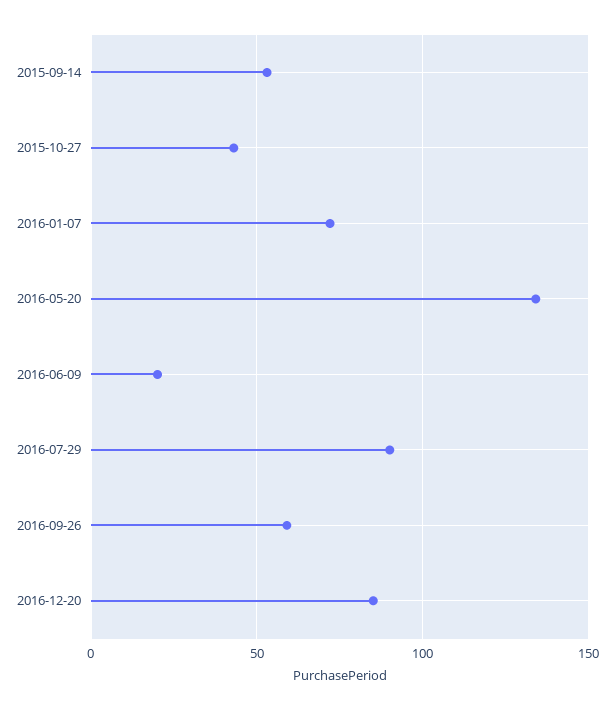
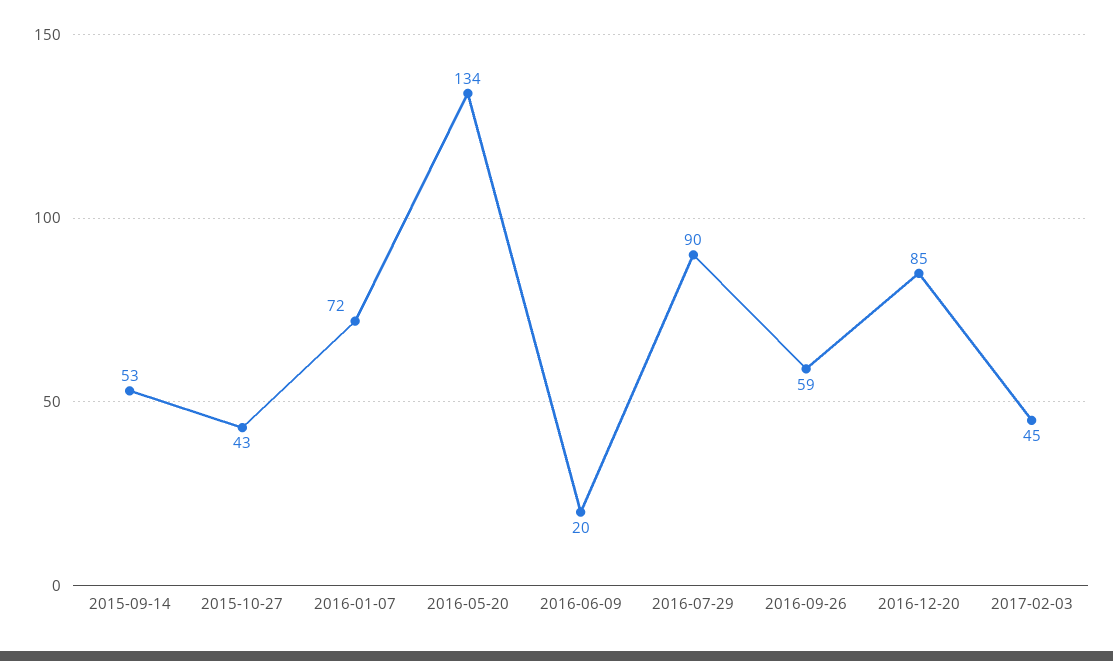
2017-02-03: none -> 45

